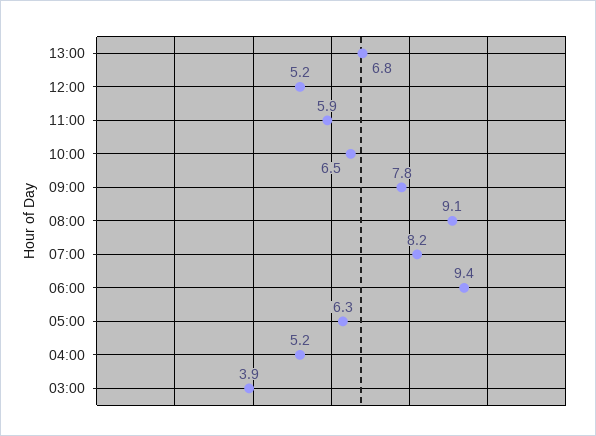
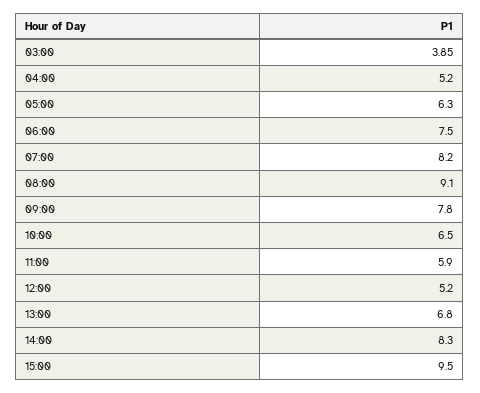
06:00: 9.4 -> 7.5
14:00: none -> 8.3
15:00: none -> 9.5

